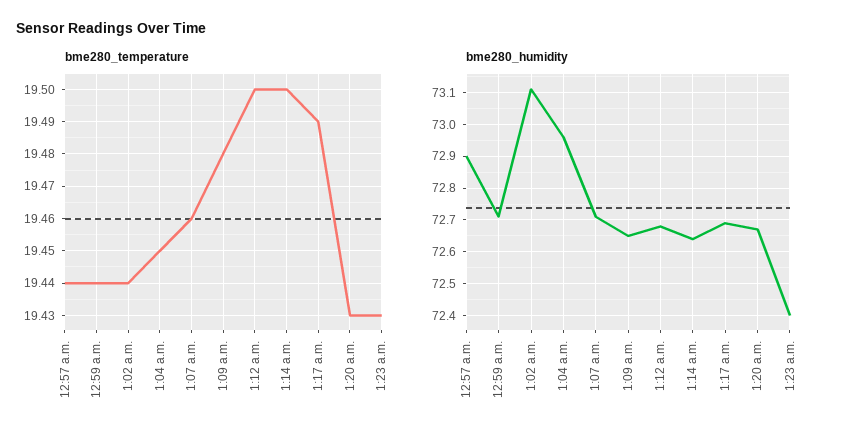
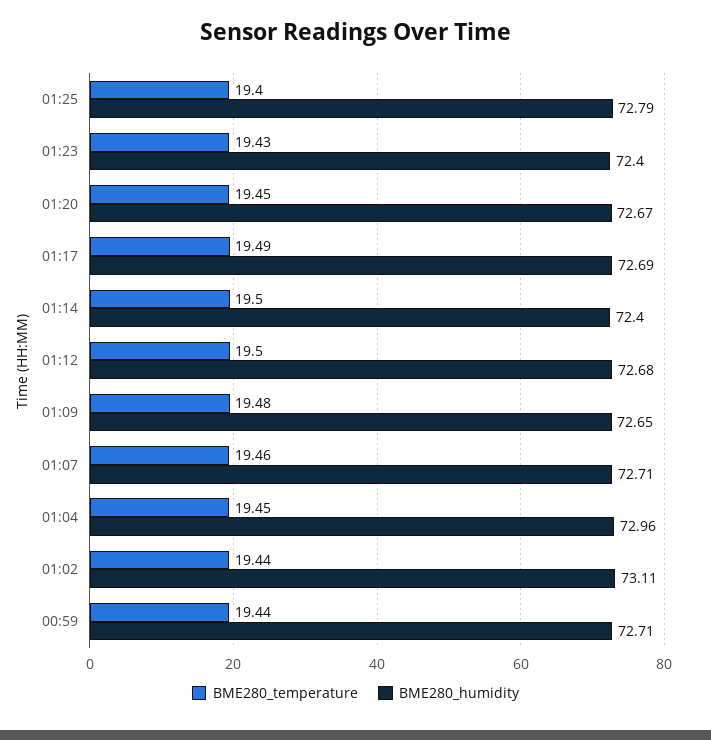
bme280_temperature, 12:57 a.m.: 19.44 -> none
bme280_temperature, 1:20 a.m.: 19.43 -> 19.45
bme280_humidity, 12:57 a.m.: 72.9 -> none
bme280_humidity, 1:14 a.m.: 72.65 -> 72.4
bme280_temperature, 01:25: none -> 19.4
bme280_humidity, 01:25: none -> 72.79

